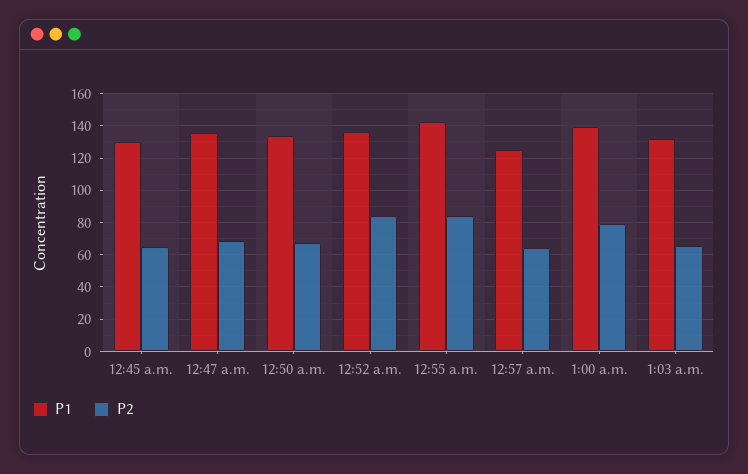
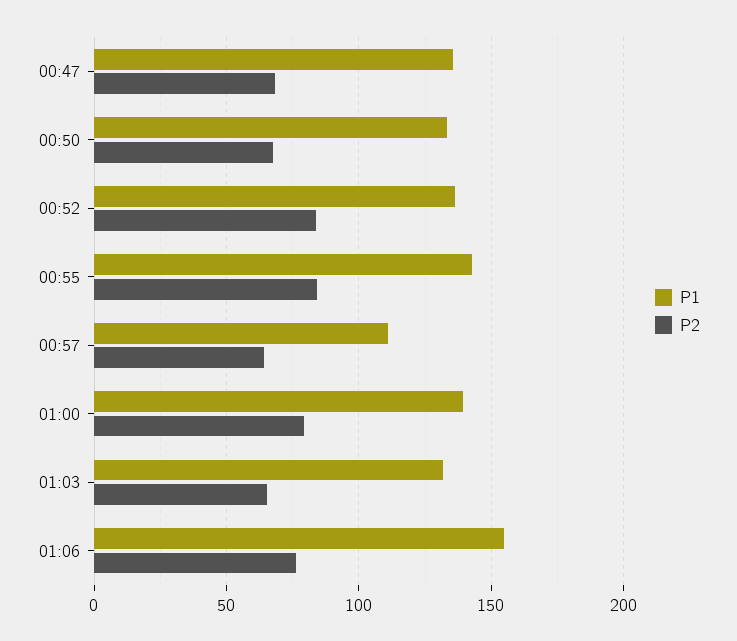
P1, 12:45 a.m.: 130 -> none
P2, 12:45 a.m.: 65 -> none
P1, 12:57 a.m.: 125 -> 110
P1, 01:06: none -> 155
P2, 01:06: none -> 75

